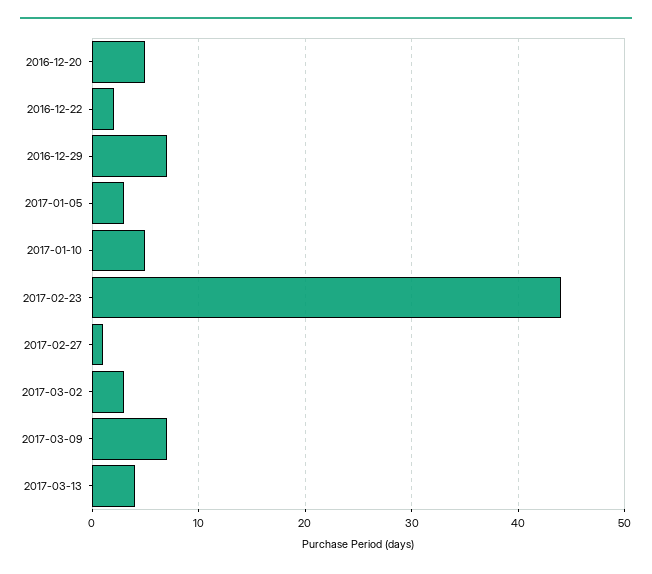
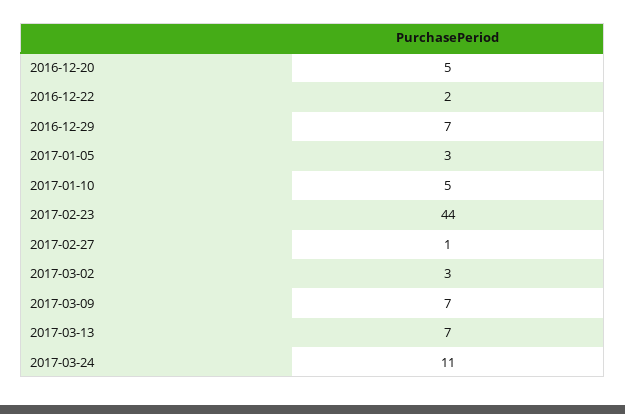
2017-03-13: 4 -> 7
2017-03-24: none -> 11

